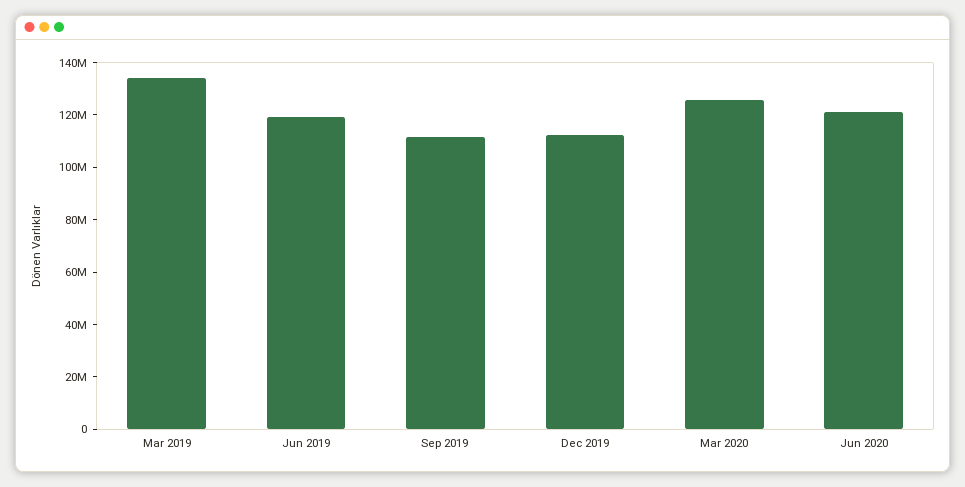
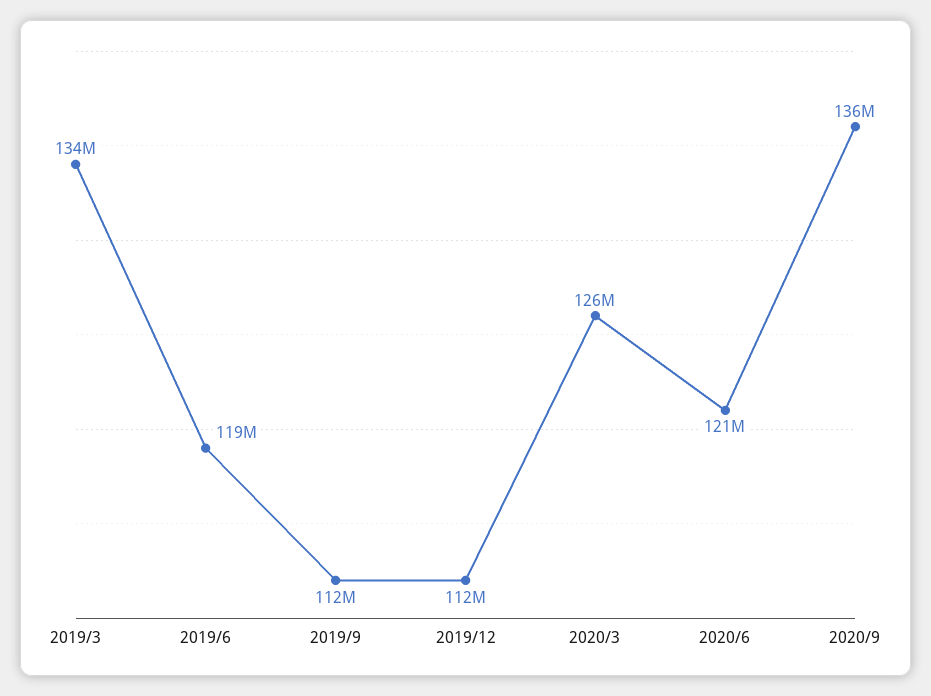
2020/9: none -> 136000000

